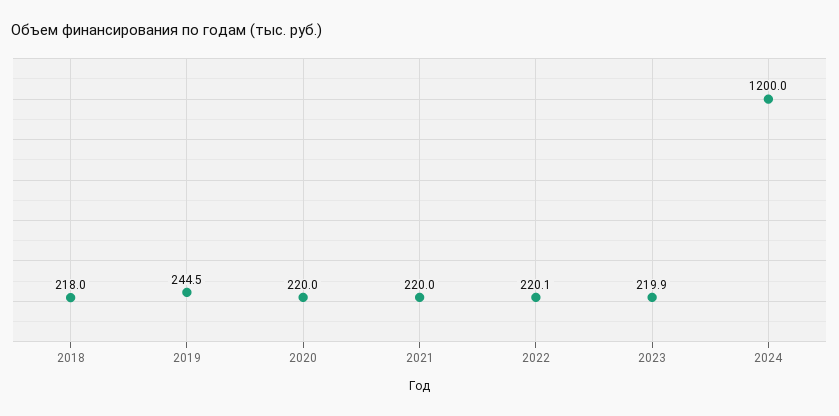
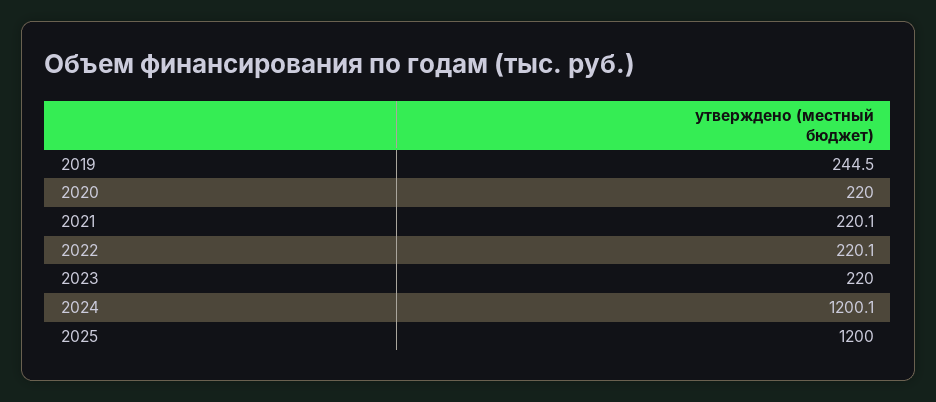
2018: 218 -> none
2021: 220 -> 220.1
2023: 219.9 -> 220
2024: 1200 -> 1200.1
2025: none -> 1200

